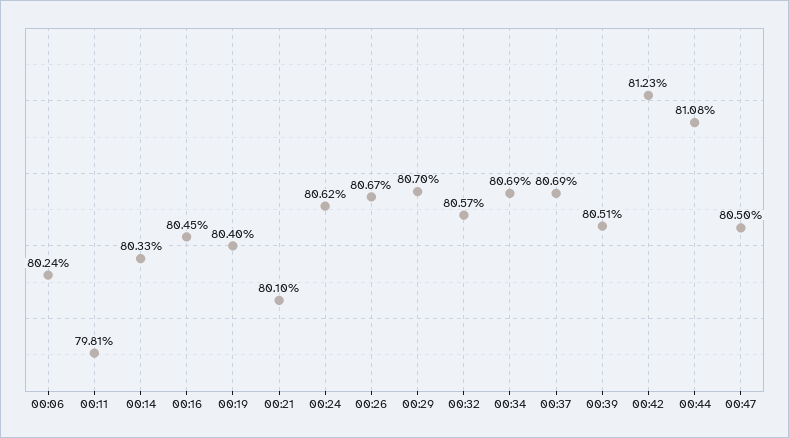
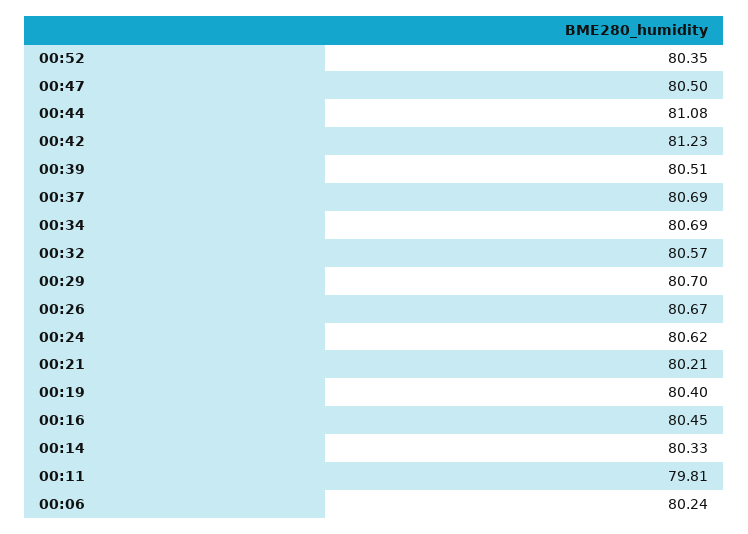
00:21: 80.1 -> 80.21
00:52: none -> 80.35

